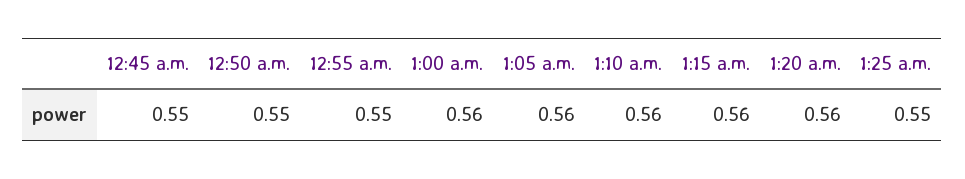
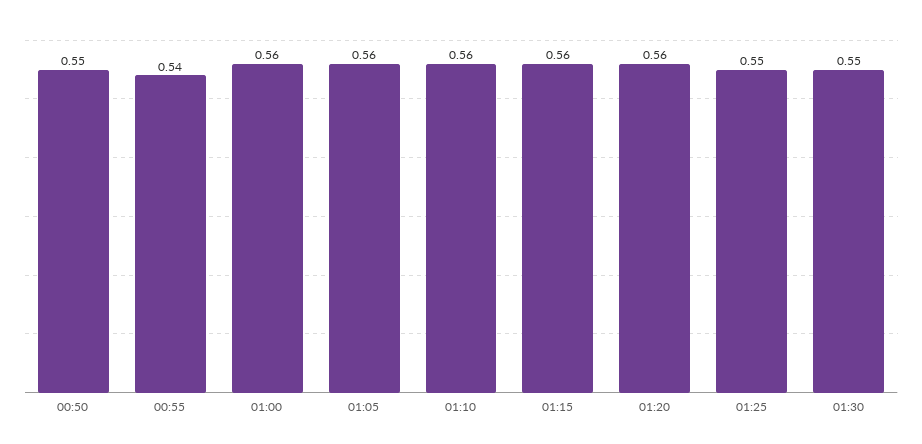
12:45 a.m.: 0.55 -> none
12:55 a.m.: 0.55 -> 0.54
01:30: none -> 0.55

